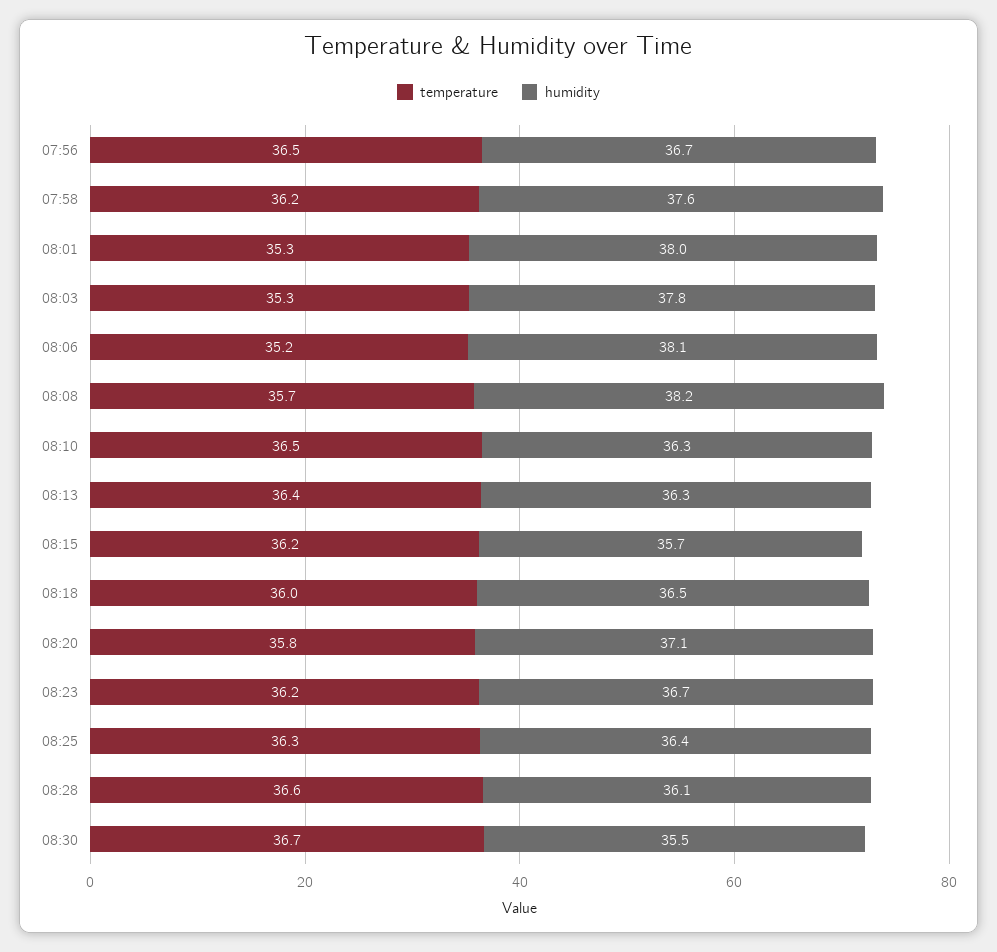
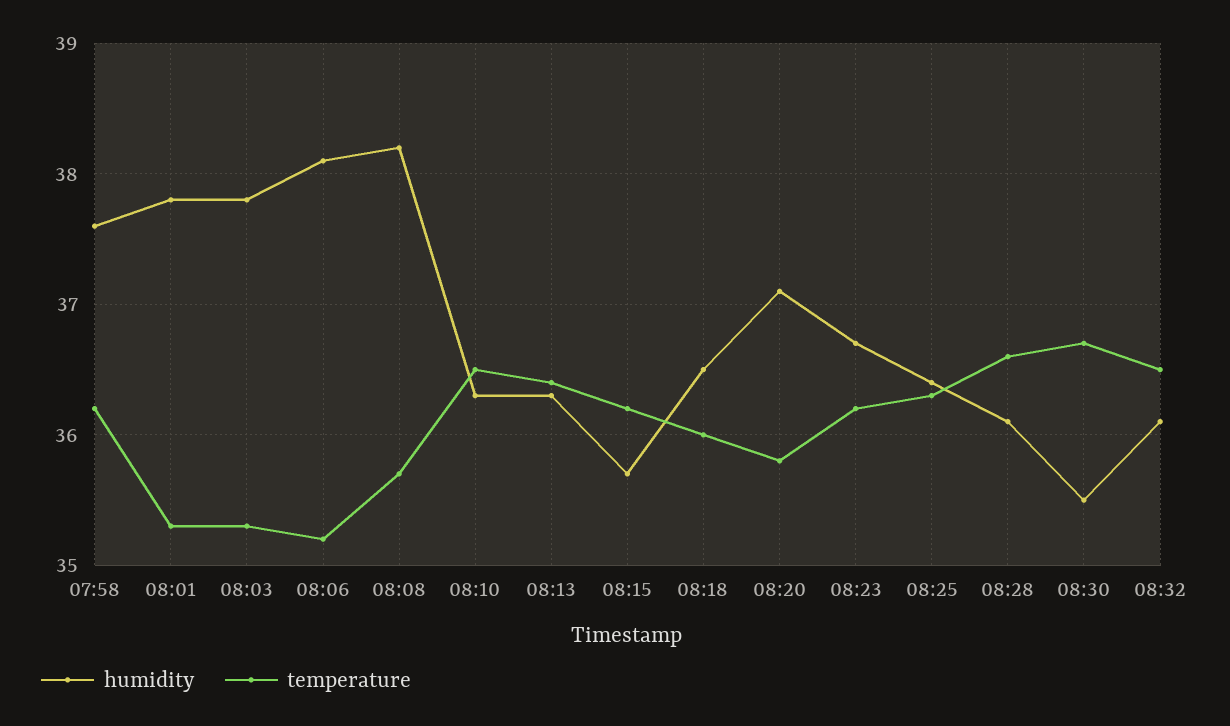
temperature, 07:56: 36.5 -> none
humidity, 07:56: 36.7 -> none
humidity, 08:01: 38 -> 37.8
humidity, 08:32: none -> 36.1
temperature, 08:32: none -> 36.5

